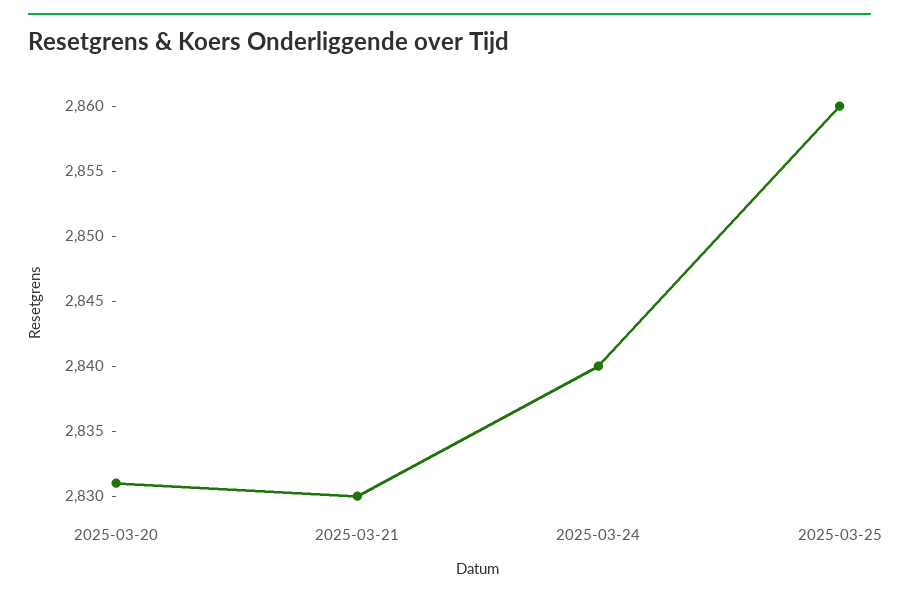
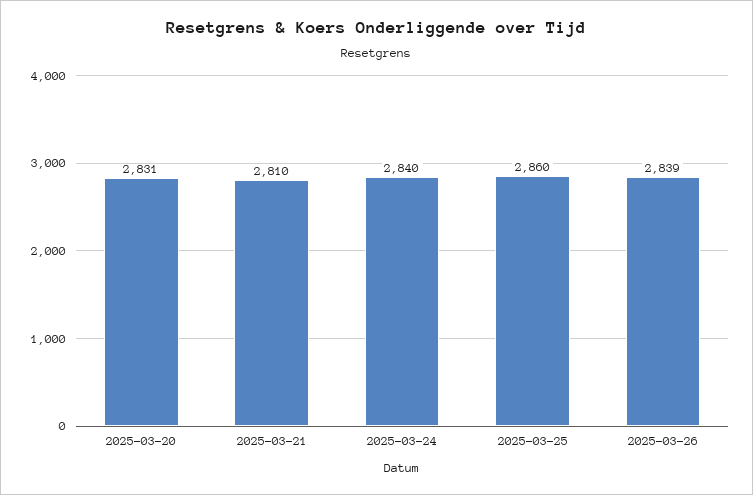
2025-03-21: 2830 -> 2810
2025-03-26: none -> 2839

